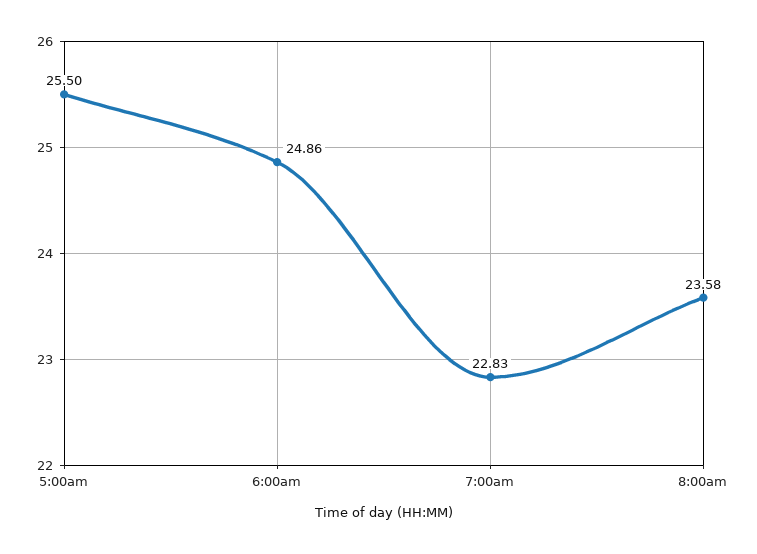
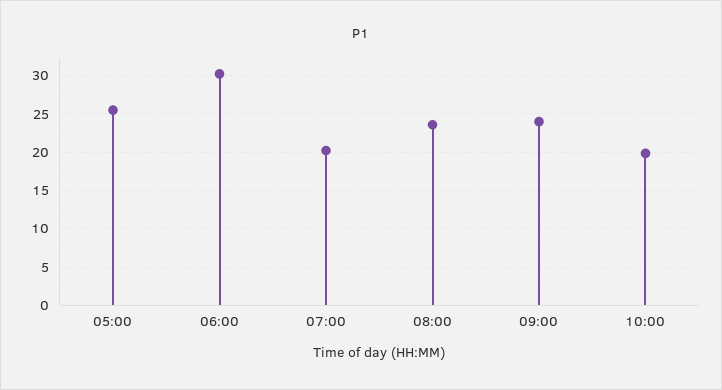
6:00am: 24.86 -> 30
7:00am: 22.83 -> 20
09:00: none -> 24
10:00: none -> 20

